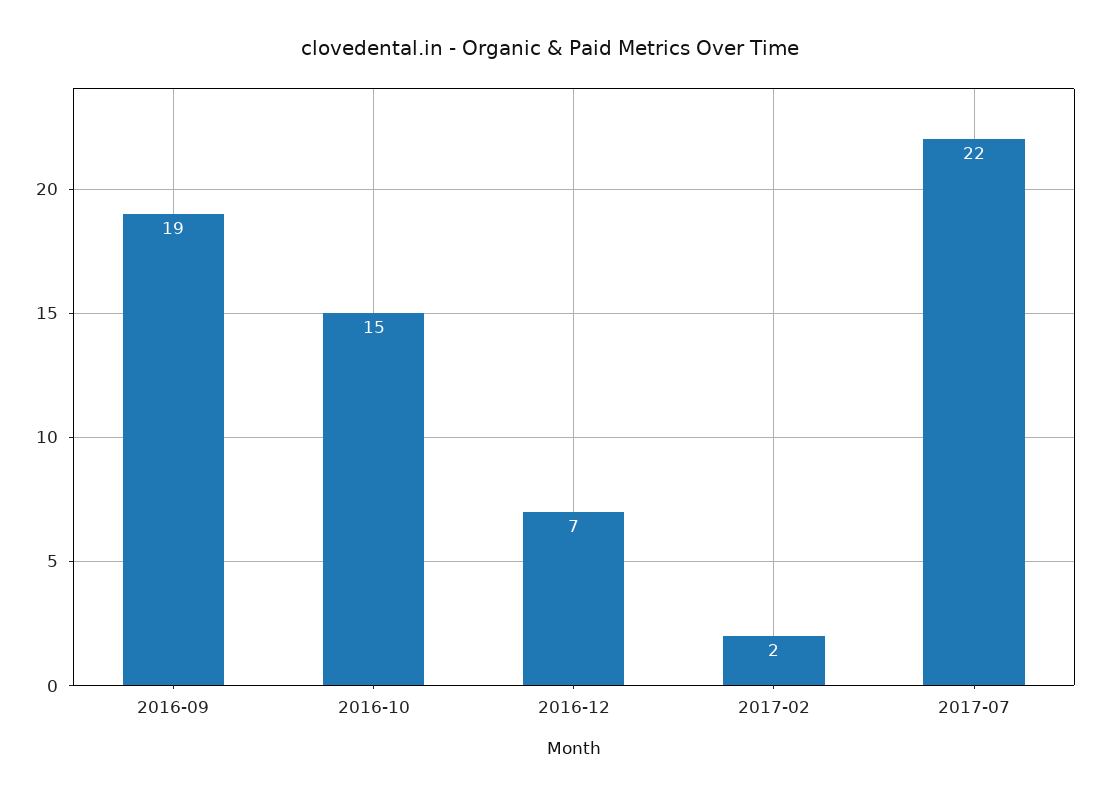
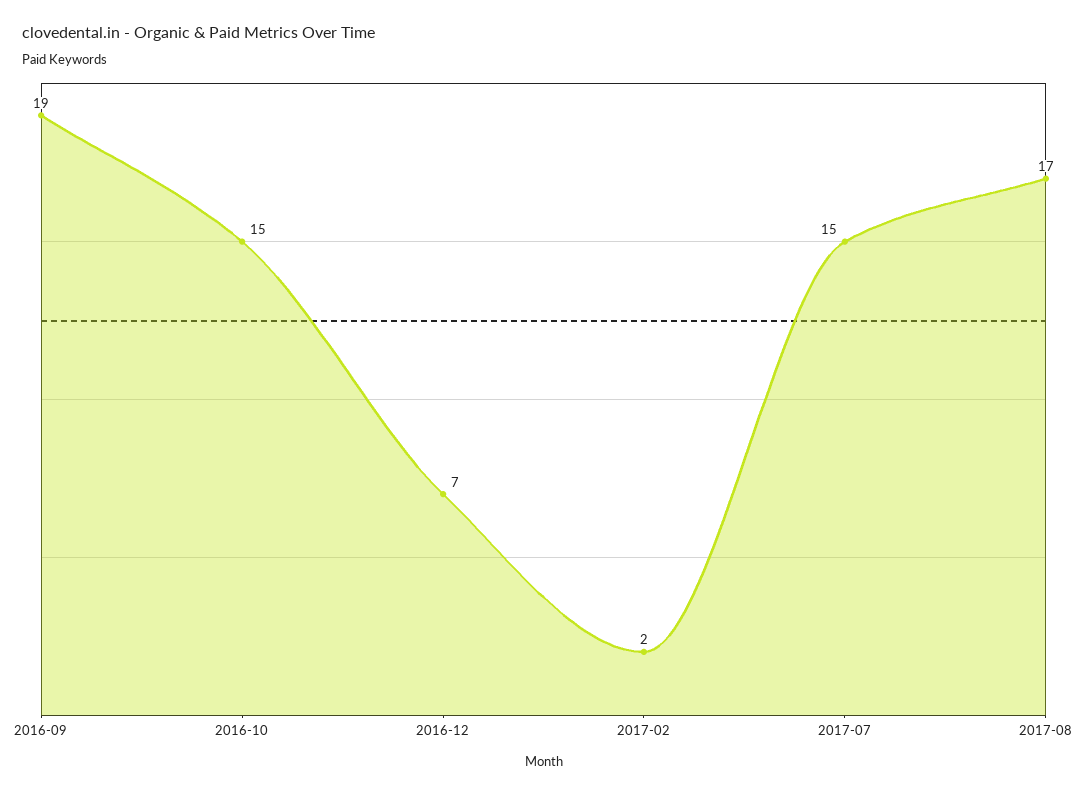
2017-07: 22 -> 15
2017-08: none -> 17

